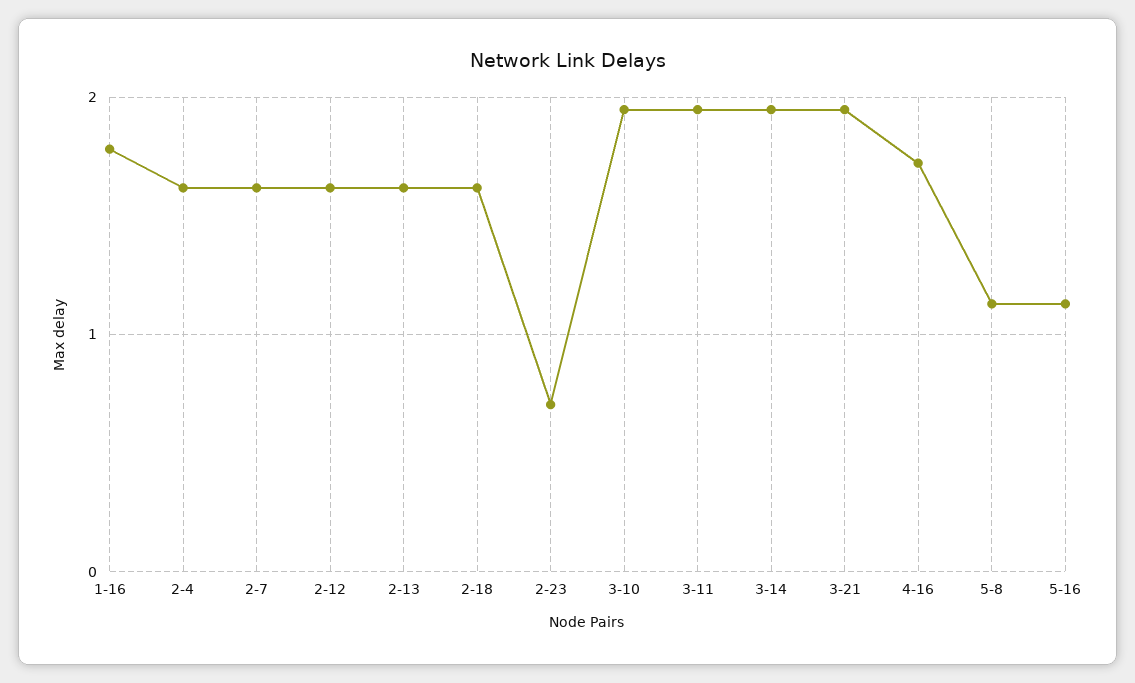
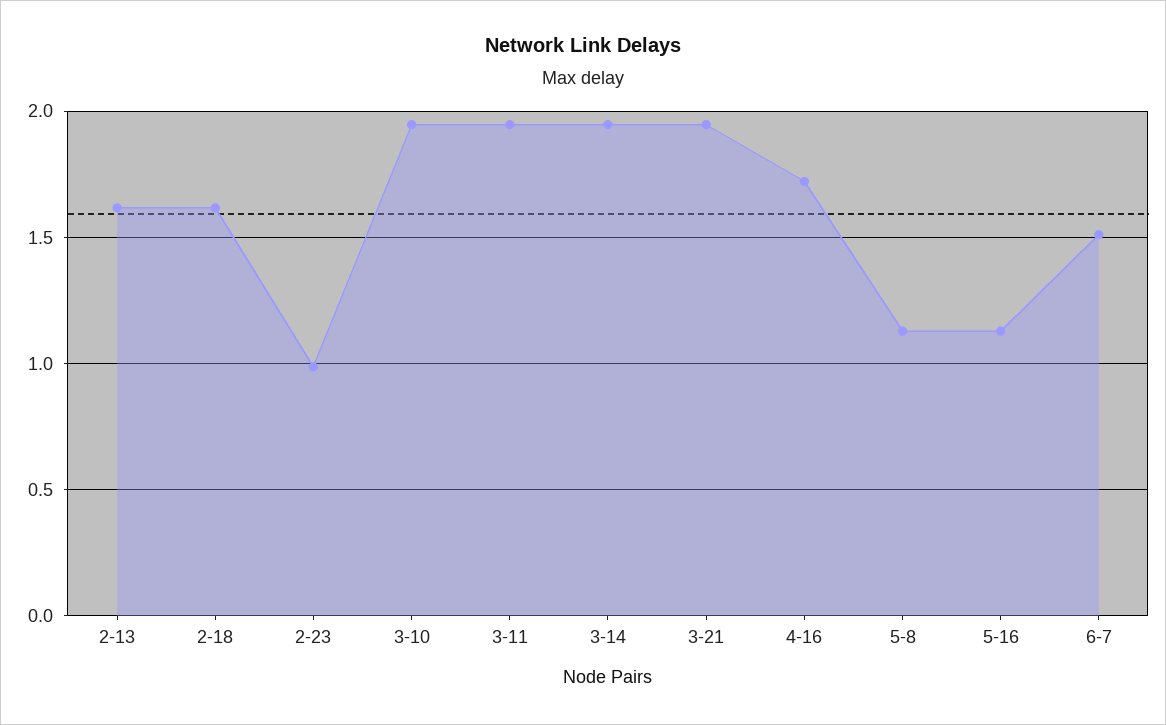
1-16: 1.8 -> none
2-4: 1.6 -> none
2-7: 1.6 -> none
2-12: 1.6 -> none
2-23: 0.7 -> 1
6-7: none -> 1.5

